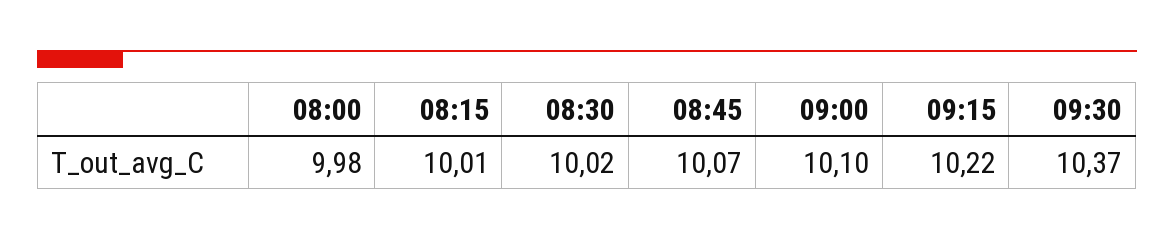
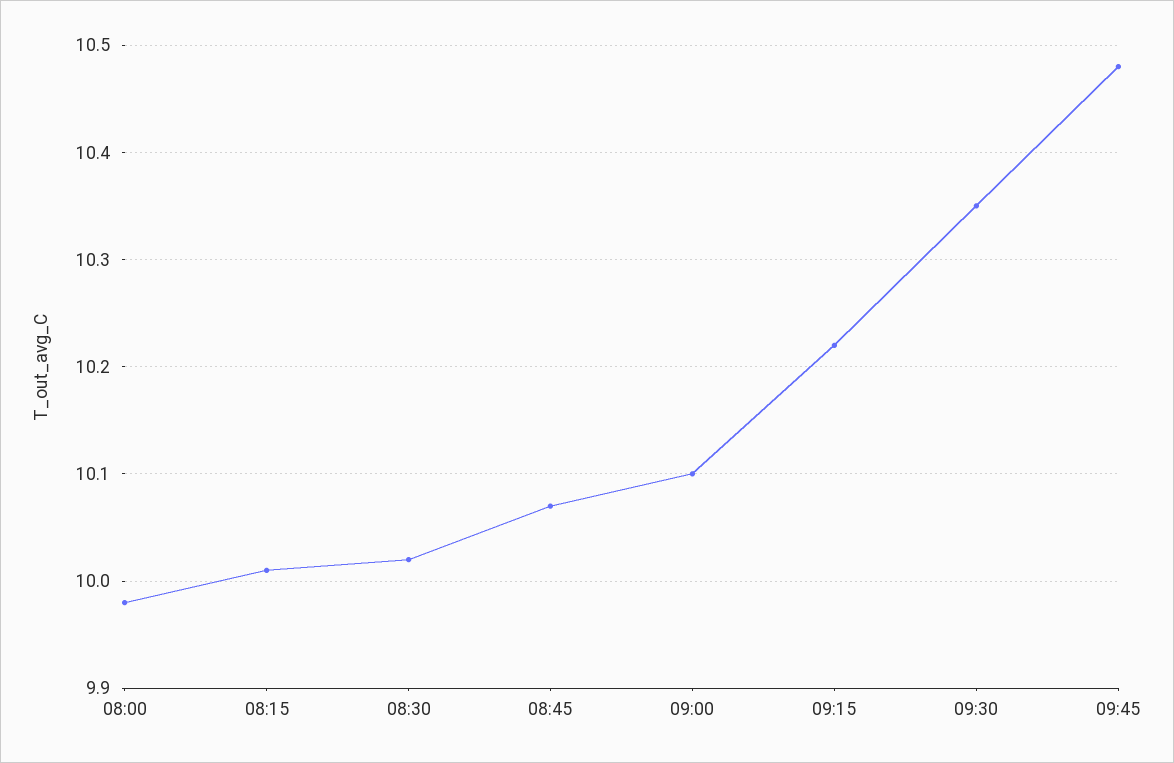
09:30: 10.37 -> 10.35
09:45: none -> 10.48

